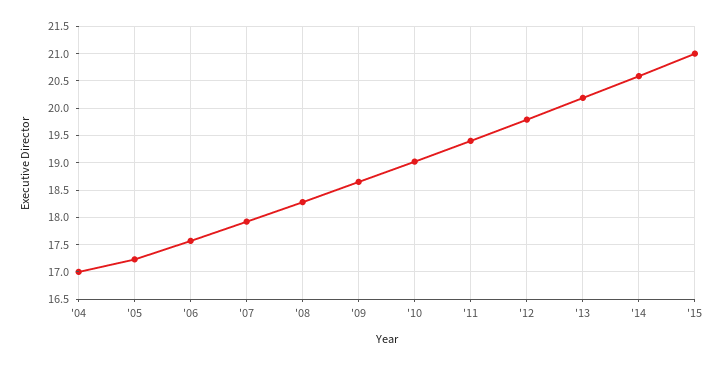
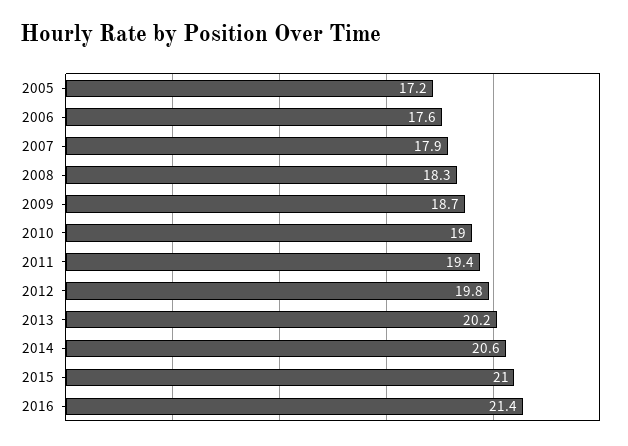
'04: 17 -> none
2016: none -> 21.4

